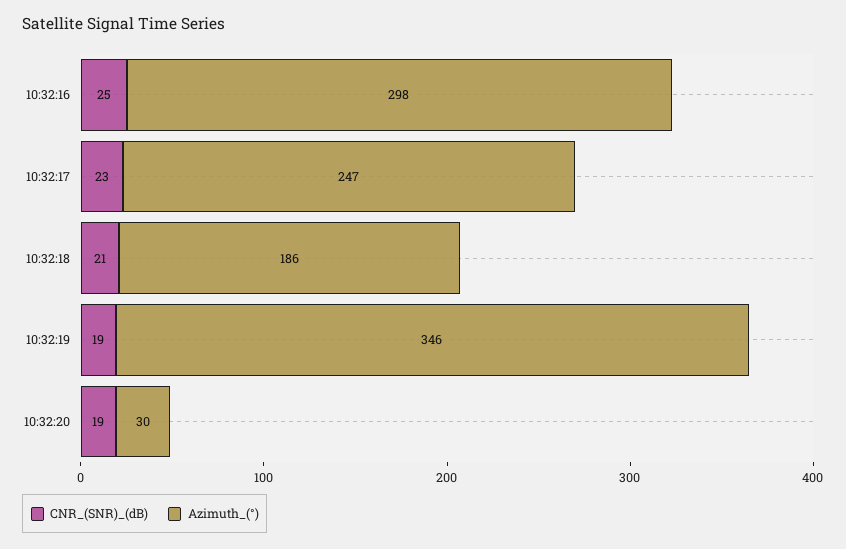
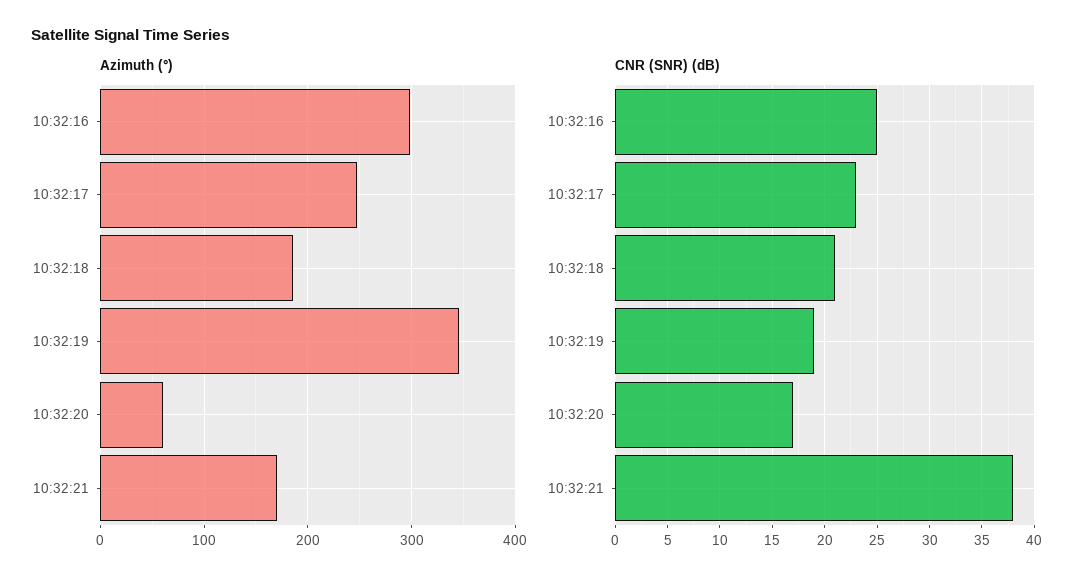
CNR_(SNR)_(dB), 10:32:20: 19 -> 17
Azimuth_(°), 10:32:20: 30 -> 60
Azimuth_(°), 10:32:21: none -> 170
CNR_(SNR)_(dB), 10:32:21: none -> 38

